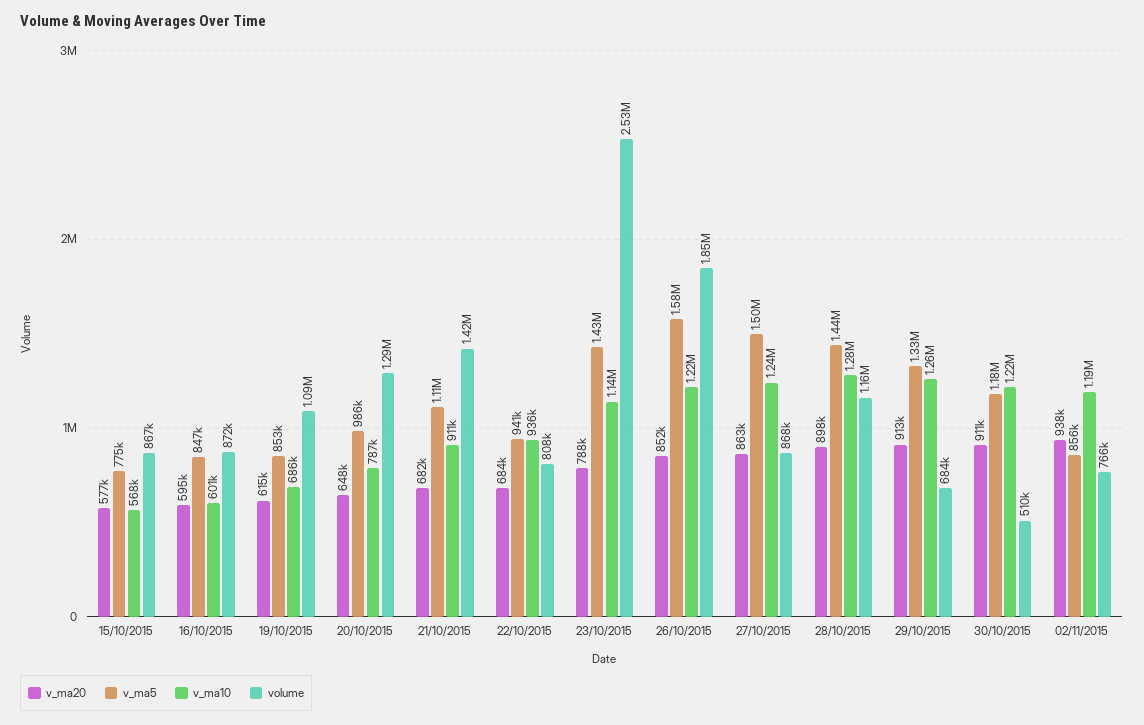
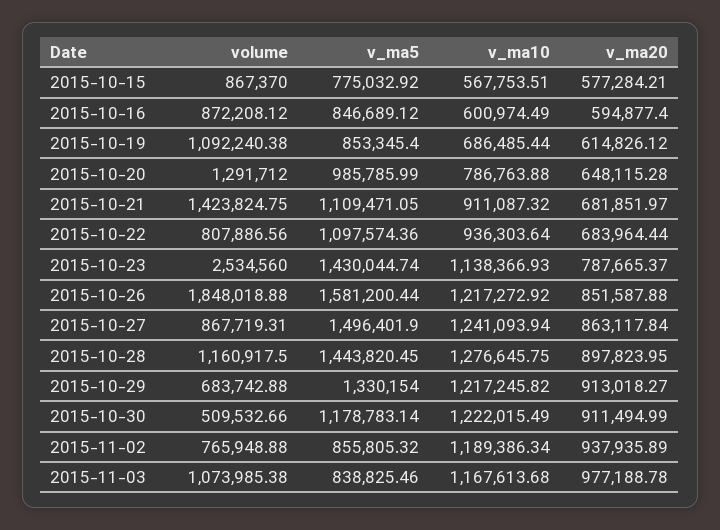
v_ma5, 22/10/2015: 941000 -> 1097574.36
v_ma10, 29/10/2015: 1260000 -> 1217245.82
volume, 2015-11-03: none -> 1073985.38
v_ma5, 2015-11-03: none -> 838825.46
v_ma10, 2015-11-03: none -> 1167613.68
v_ma20, 2015-11-03: none -> 977188.78

